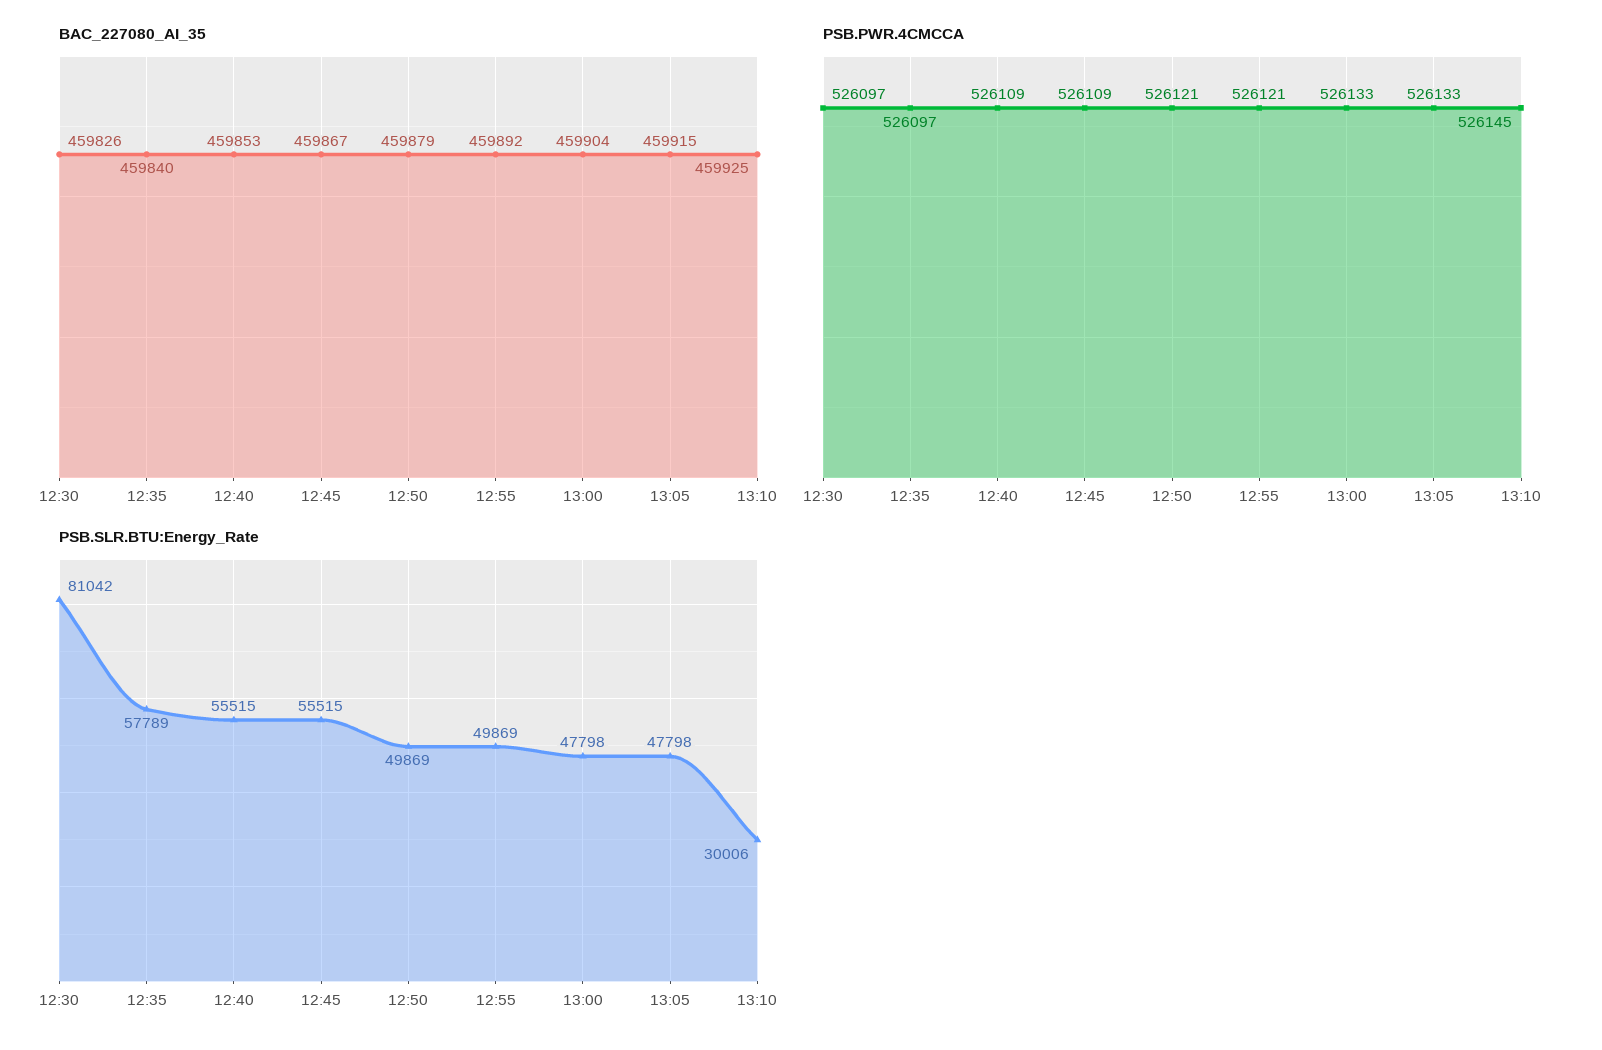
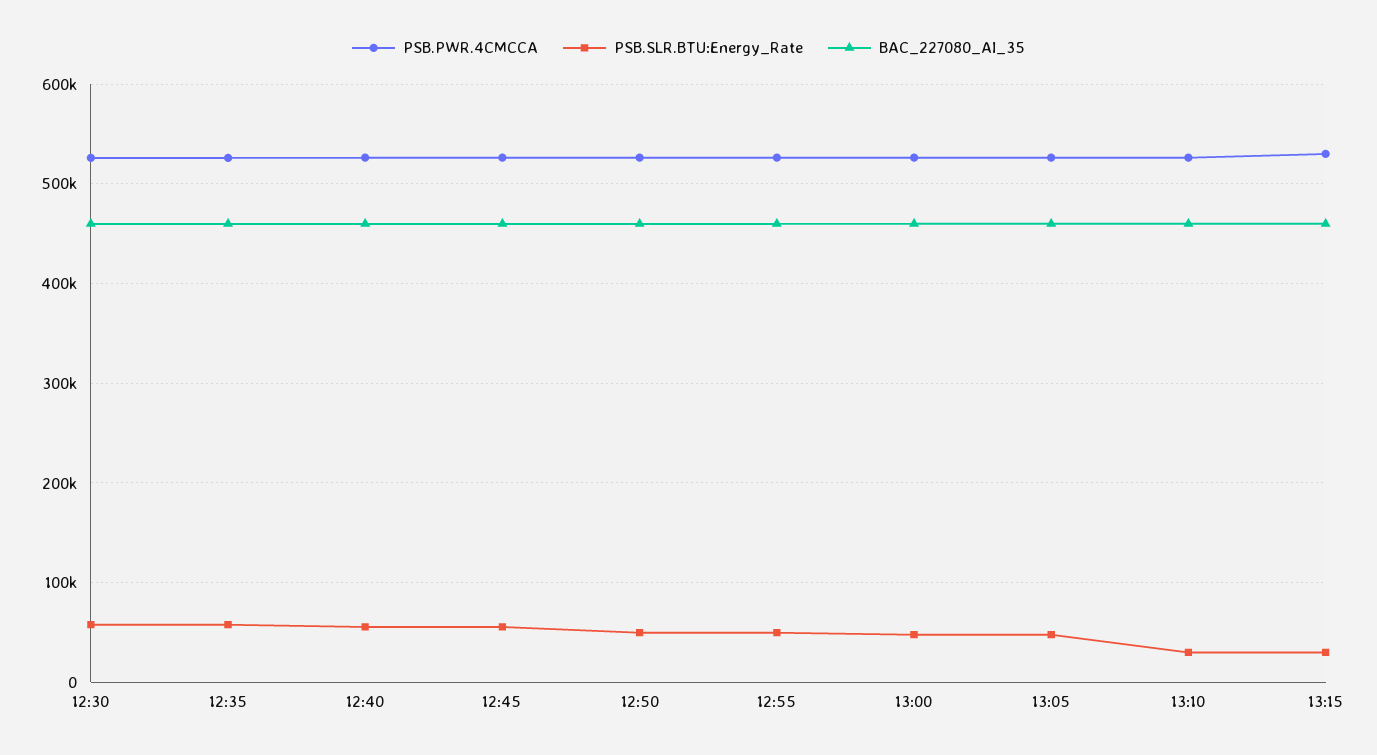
PSB.SLR.BTU:Energy_Rate, 12:30: 81042 -> 60000
PSB.PWR.4CMCCA, 13:15: none -> 530000
PSB.SLR.BTU:Energy_Rate, 13:15: none -> 30000
BAC_227080_AI_35, 13:15: none -> 460000

